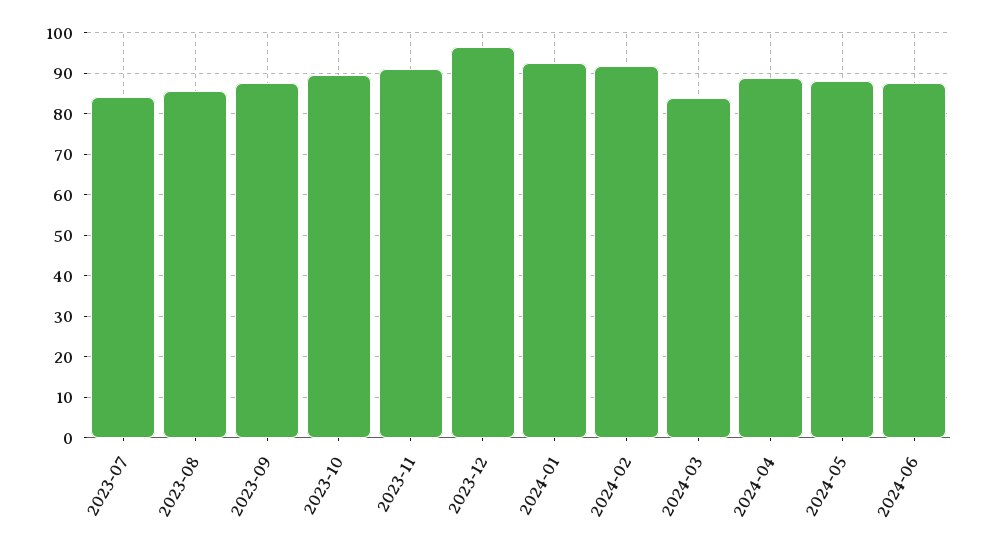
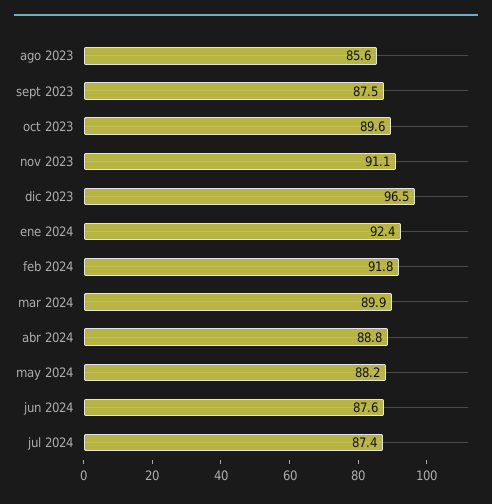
2023-07: 84 -> none
2024-03: 84 -> 89.9
jul 2024: none -> 87.4

